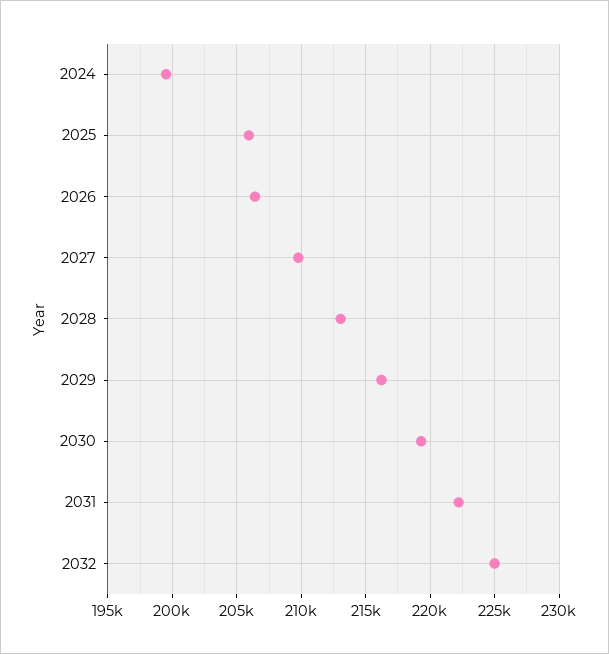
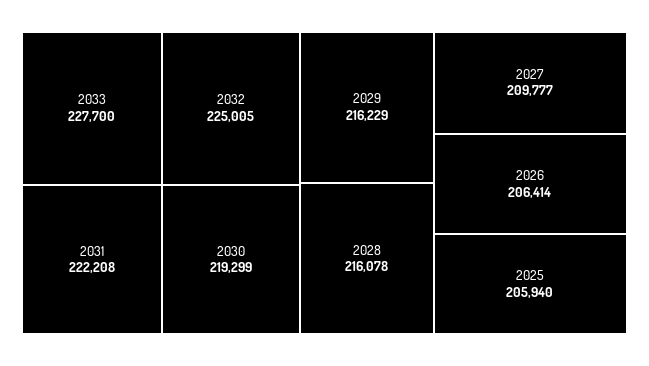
2024: 199500 -> none
2028: 213000 -> 216078
2033: none -> 227700

